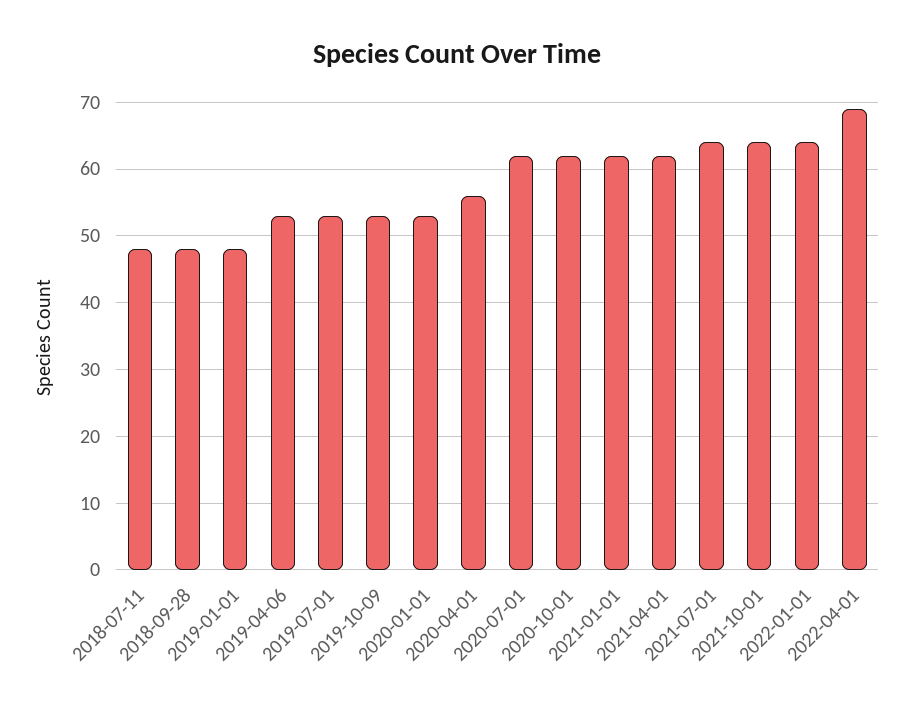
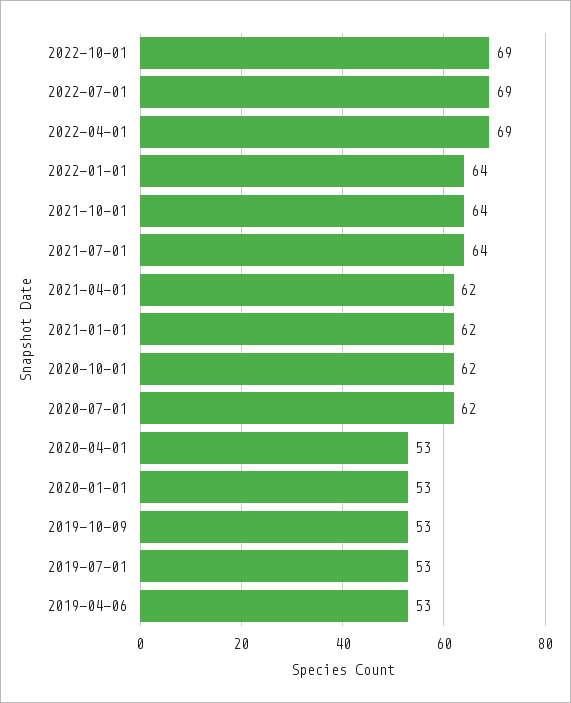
2018-07-11: 48 -> none
2018-09-28: 48 -> none
2019-01-01: 48 -> none
2020-04-01: 56 -> 53
2022-10-01: none -> 69
2022-07-01: none -> 69

